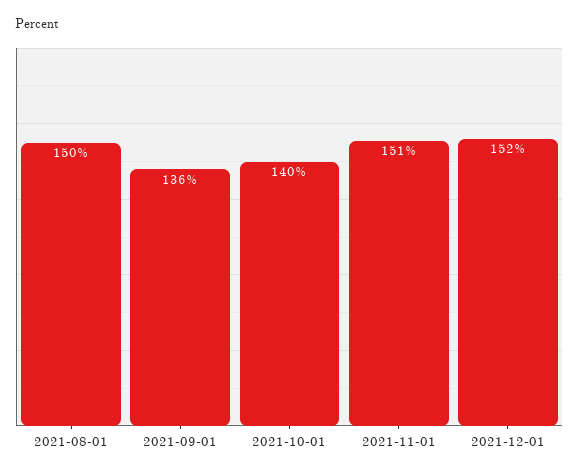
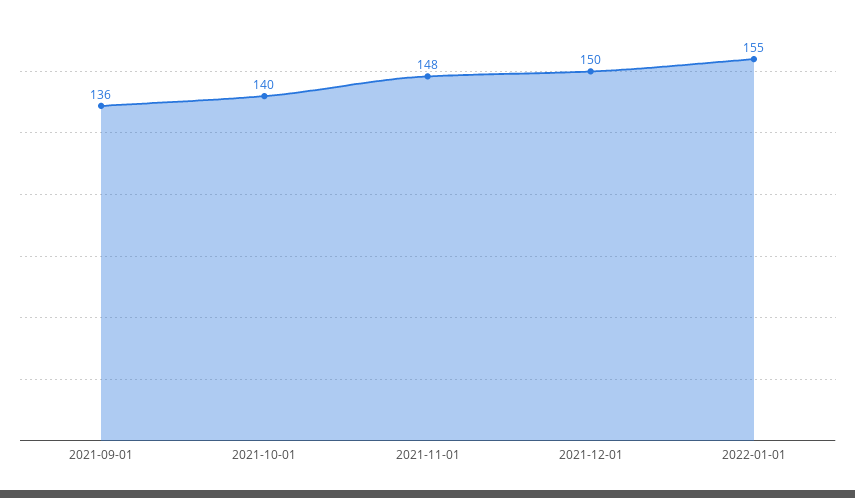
2021-08-01: 150 -> none
2021-11-01: 151 -> 148
2021-12-01: 152 -> 150
2022-01-01: none -> 155

